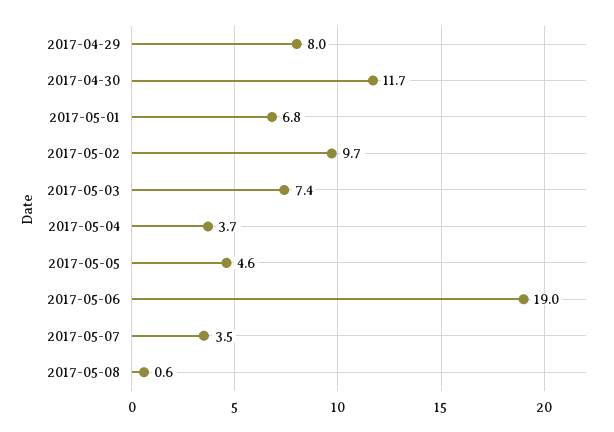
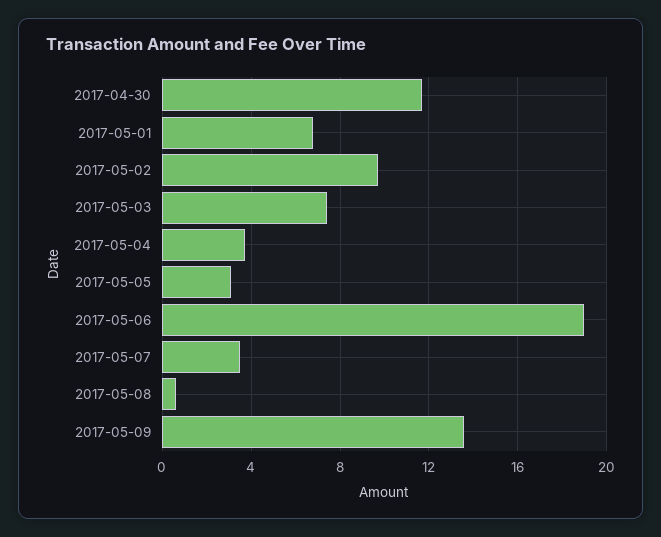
2017-04-29: 8 -> none
2017-05-05: 4.6 -> 3
2017-05-09: none -> 13.5

